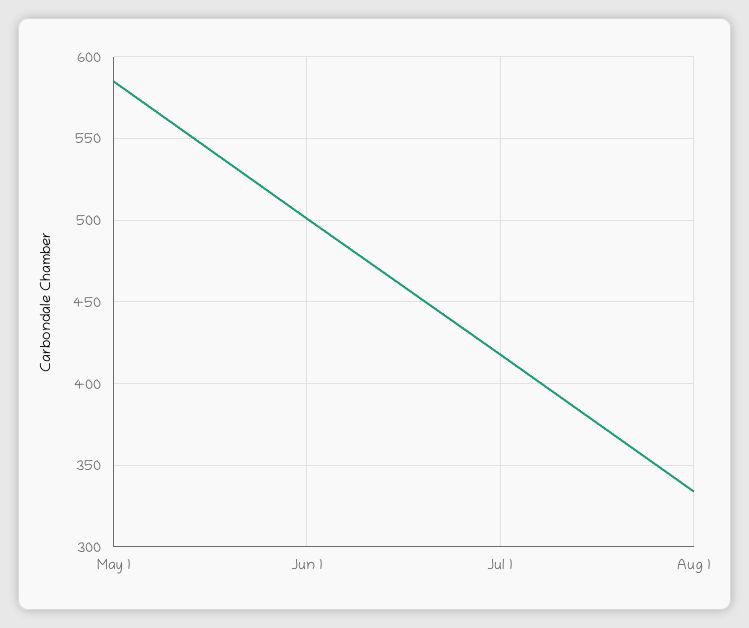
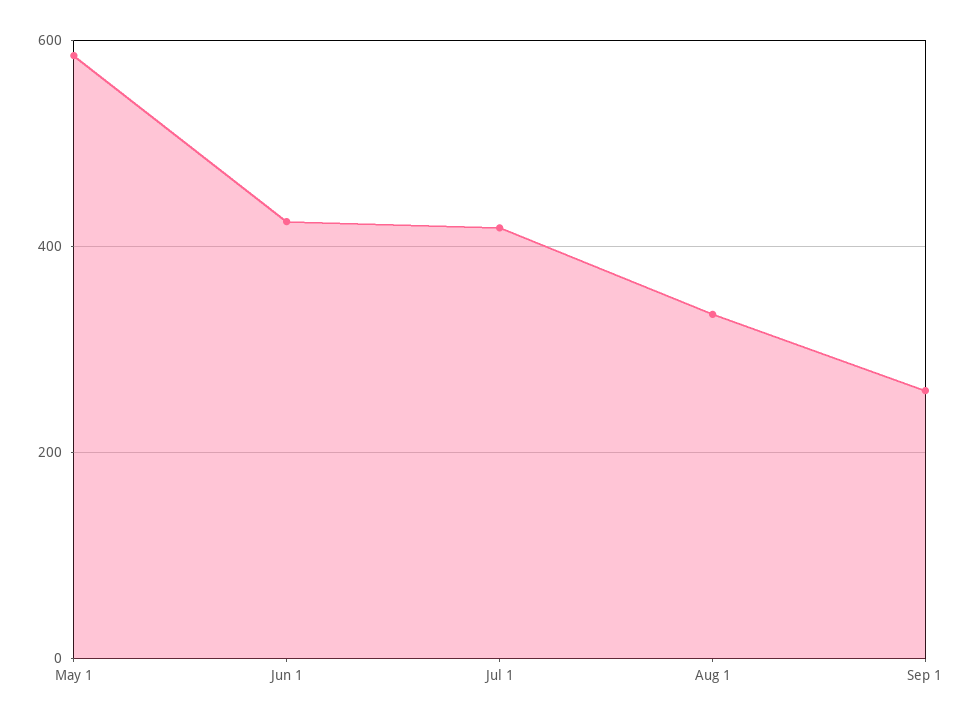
Jun 1: 500 -> 420
Sep 1: none -> 260

